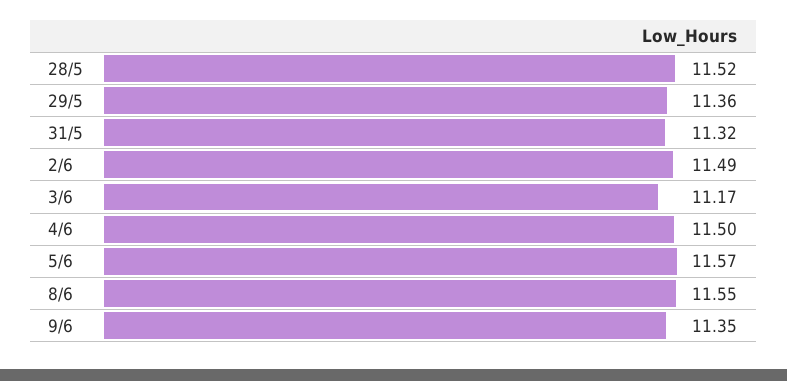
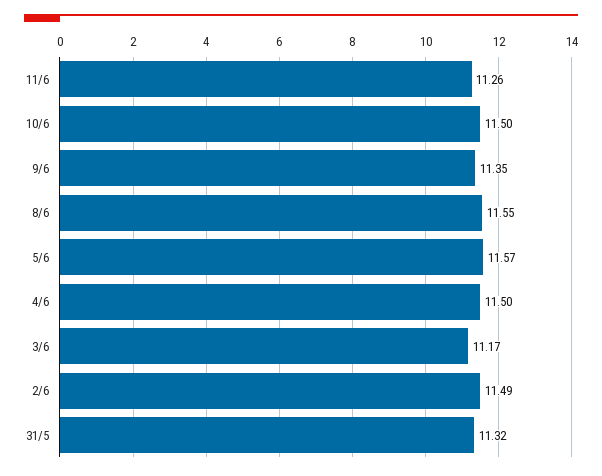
28/5: 11.52 -> none
29/5: 11.36 -> none
11/6: none -> 11.26
10/6: none -> 11.5

